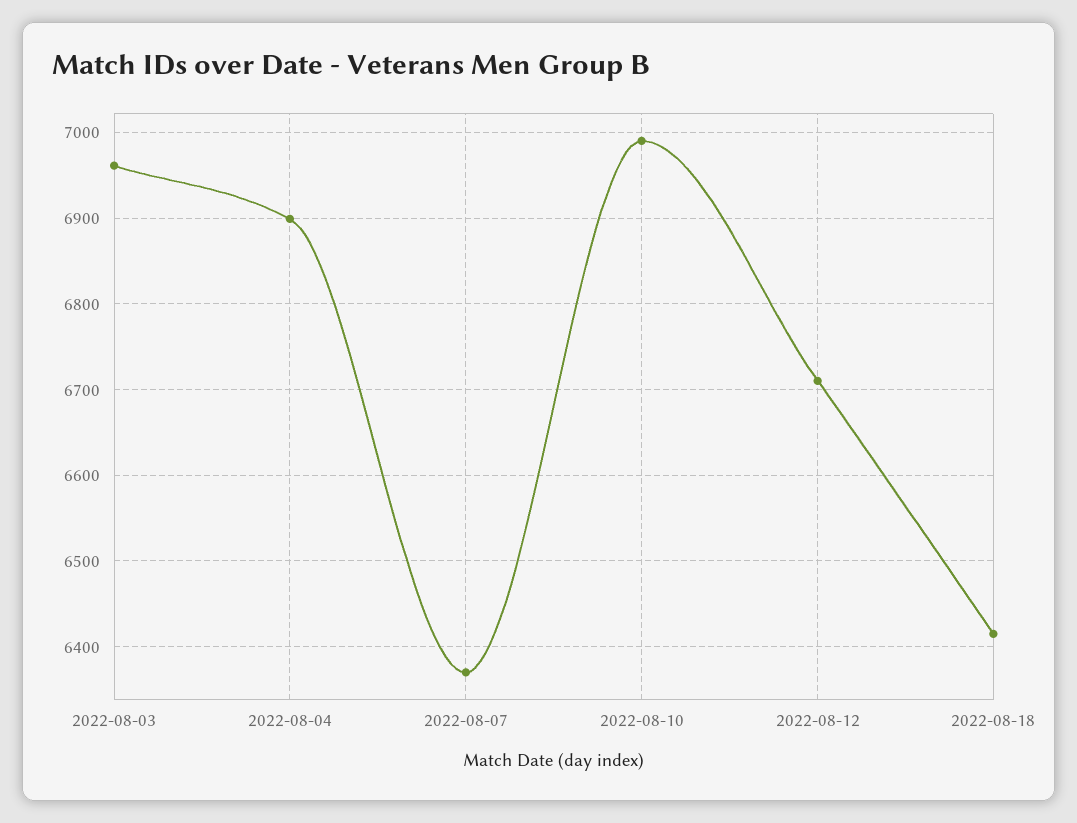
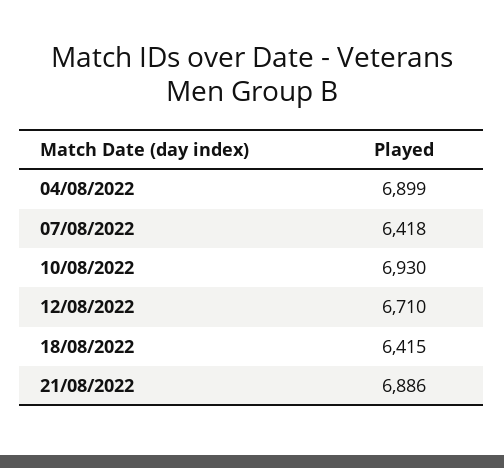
2022-08-03: 6960 -> none
2022-08-07: 6370 -> 6418
2022-08-10: 6990 -> 6930
21/08/2022: none -> 6886

